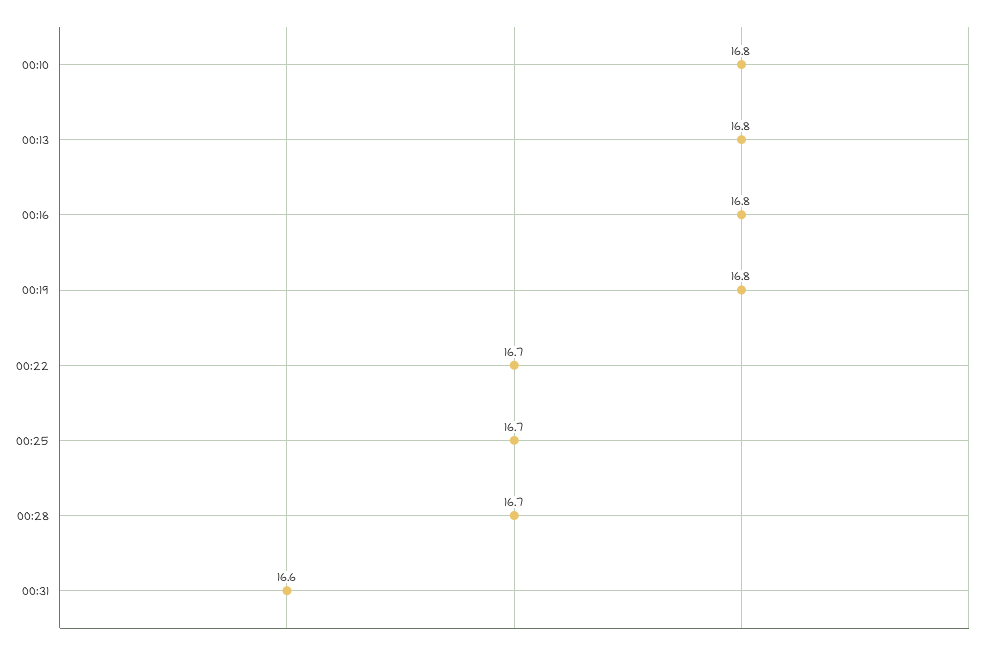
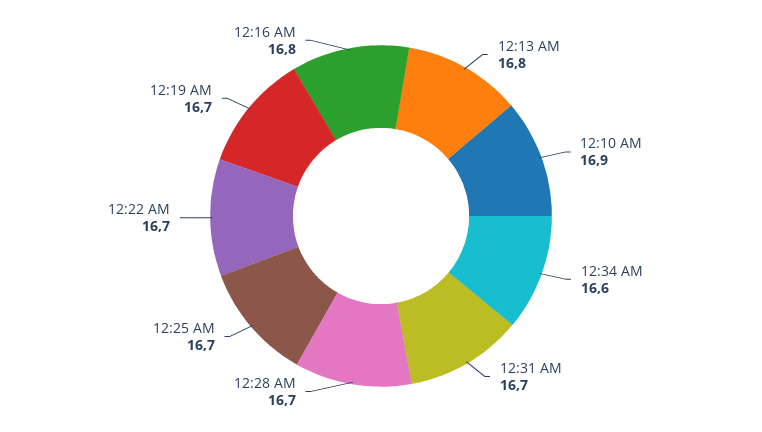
00:10: 16.8 -> 16.9
00:19: 16.8 -> 16.7
00:31: 16.6 -> 16.7
12:34 AM: none -> 16.6

